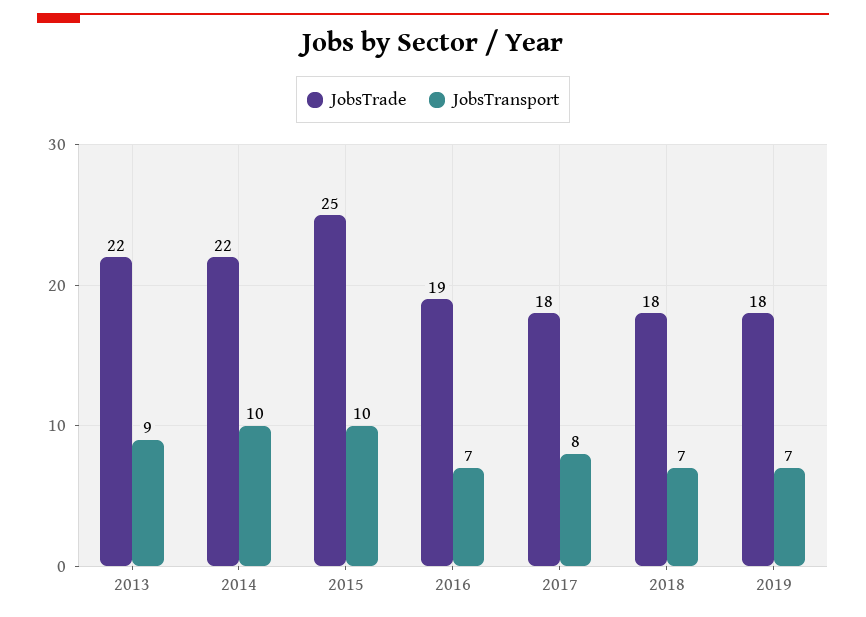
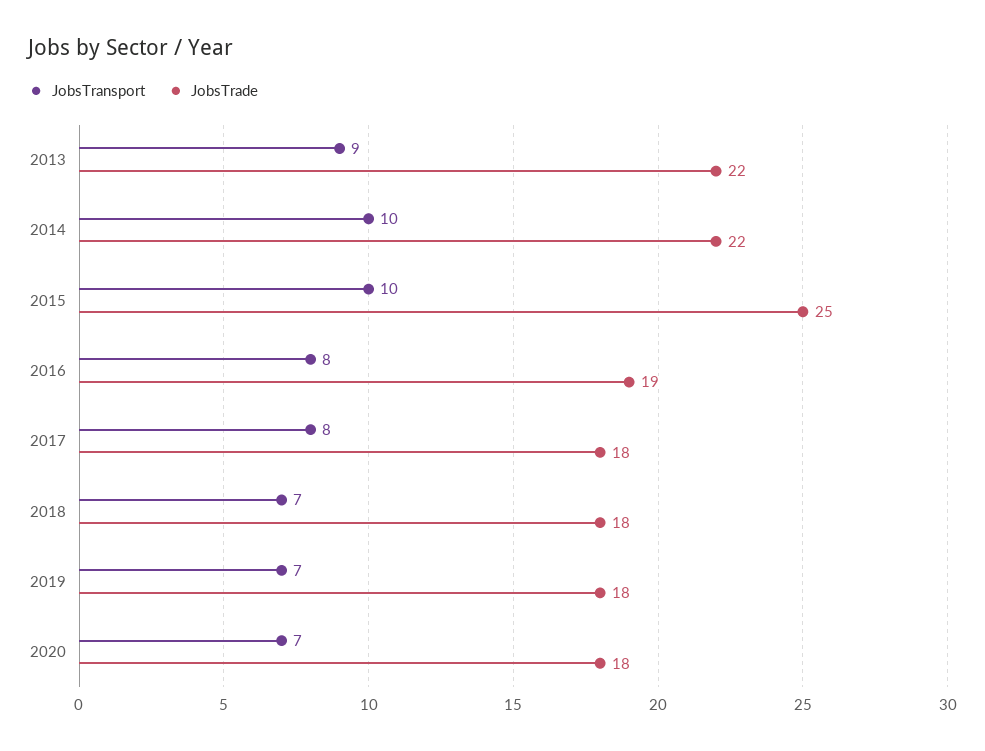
JobsTransport, 2016: 7 -> 8
JobsTransport, 2020: none -> 7
JobsTrade, 2020: none -> 18

